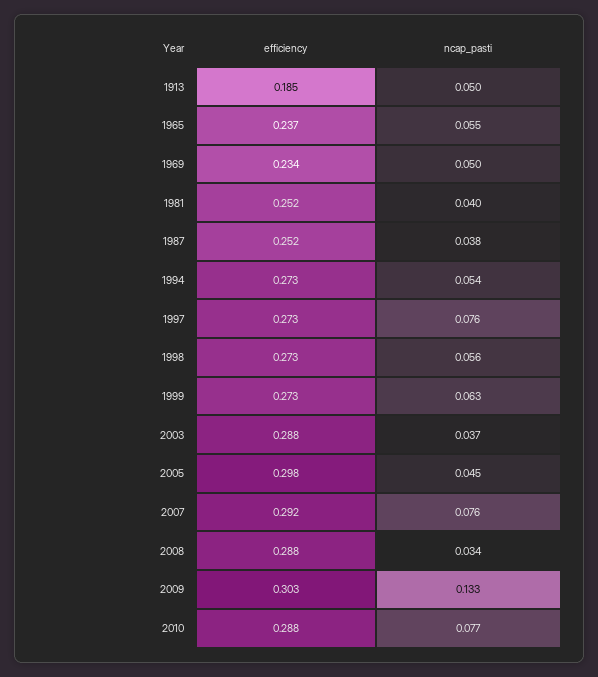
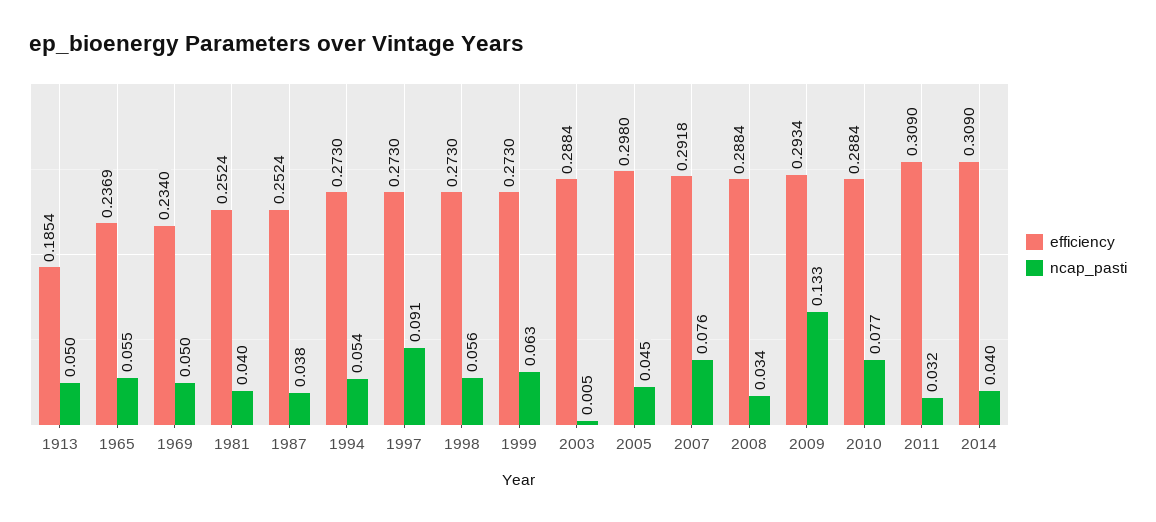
ncap_pasti, 1997: 0.076 -> 0.091
ncap_pasti, 2003: 0.037 -> 0.005
efficiency, 2009: 0.303 -> 0.2934
efficiency, 2011: none -> 0.309
ncap_pasti, 2011: none -> 0.032
efficiency, 2014: none -> 0.309
ncap_pasti, 2014: none -> 0.04

